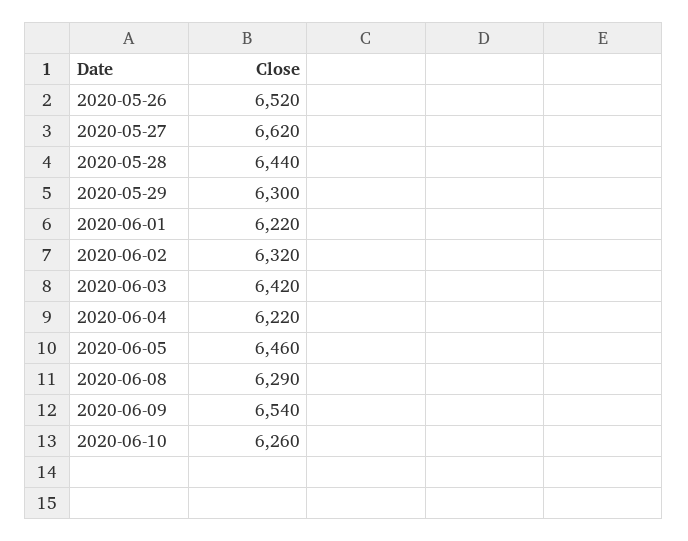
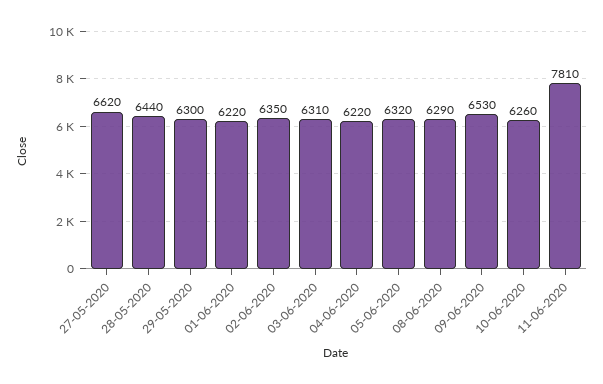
2020-05-26: 6520 -> none
2020-06-02: 6320 -> 6350
2020-06-03: 6420 -> 6310
2020-06-05: 6460 -> 6320
2020-06-09: 6540 -> 6530
11-06-2020: none -> 7810

